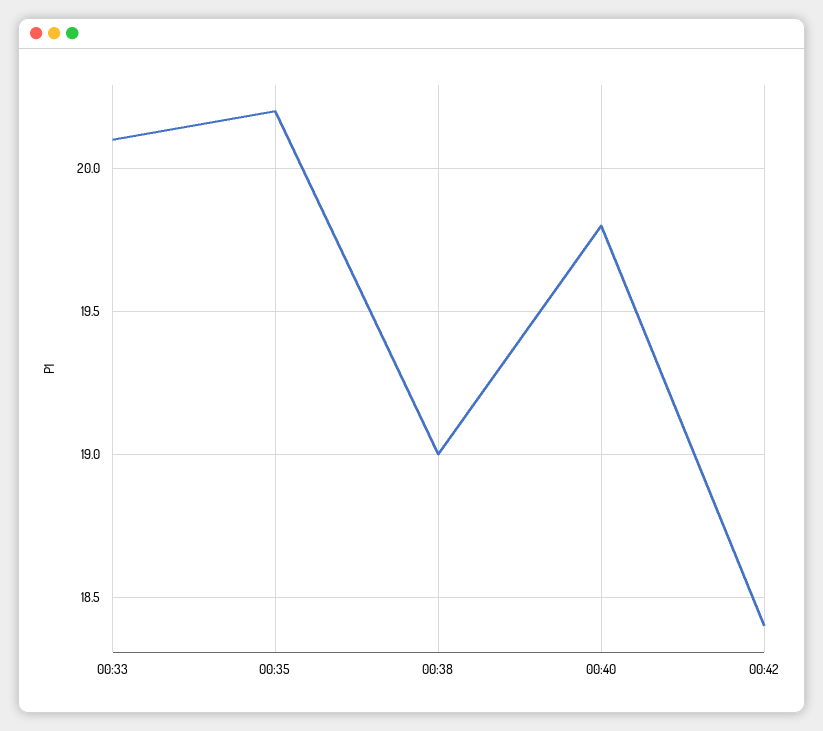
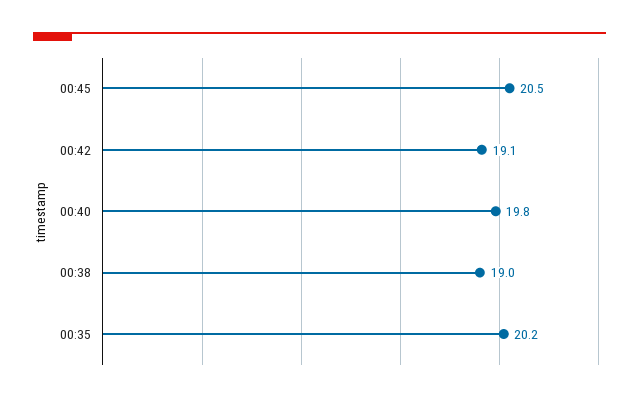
00:33: 20.1 -> none
00:42: 18.4 -> 19.1
00:45: none -> 20.5

